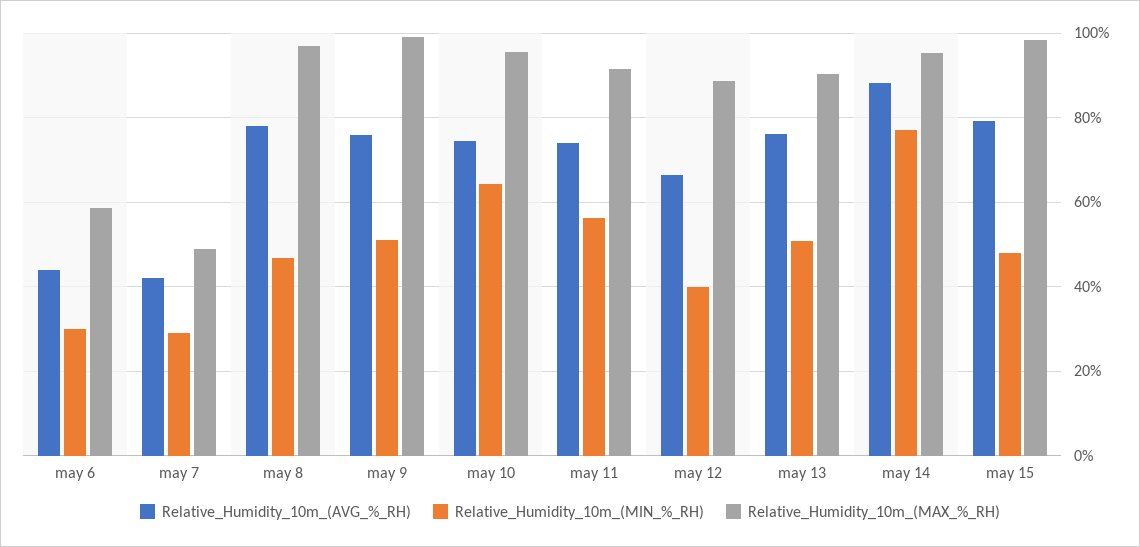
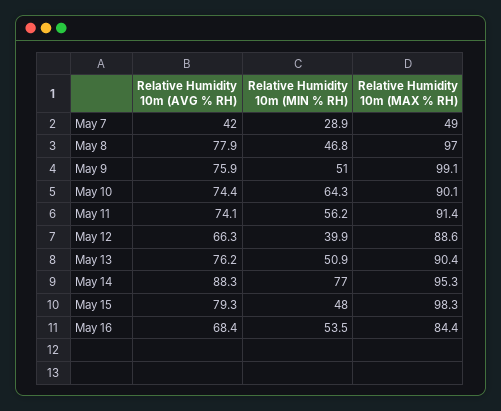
Relative_Humidity_10m_(AVG_%_RH), may 6: 44 -> none
Relative_Humidity_10m_(MIN_%_RH), may 6: 30 -> none
Relative_Humidity_10m_(MAX_%_RH), may 6: 58 -> none
Relative_Humidity_10m_(MAX_%_RH), may 10: 96 -> 90.1
Relative_Humidity_10m_(AVG_%_RH), May 16: none -> 68.4
Relative_Humidity_10m_(MIN_%_RH), May 16: none -> 53.5
Relative_Humidity_10m_(MAX_%_RH), May 16: none -> 84.4

